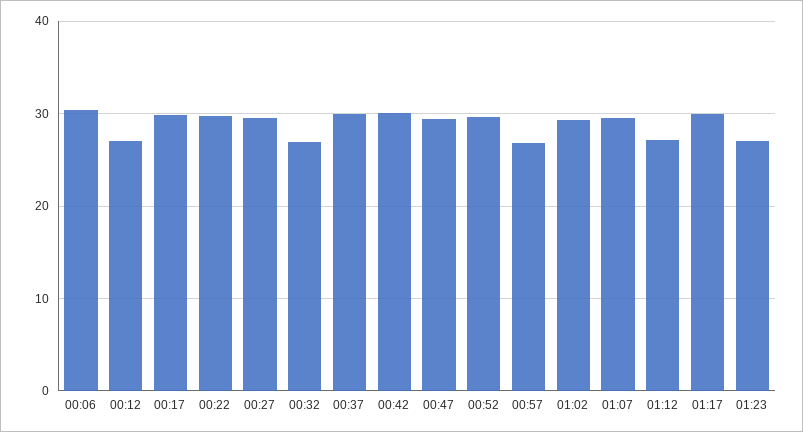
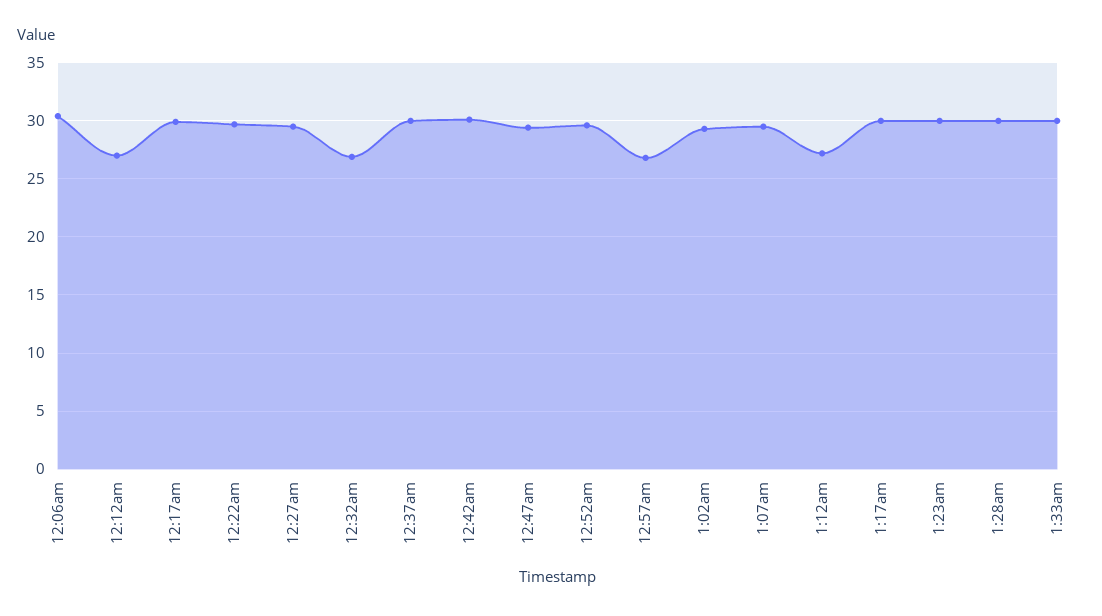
01:23: 27 -> 30
1:28am: none -> 30
1:33am: none -> 30

